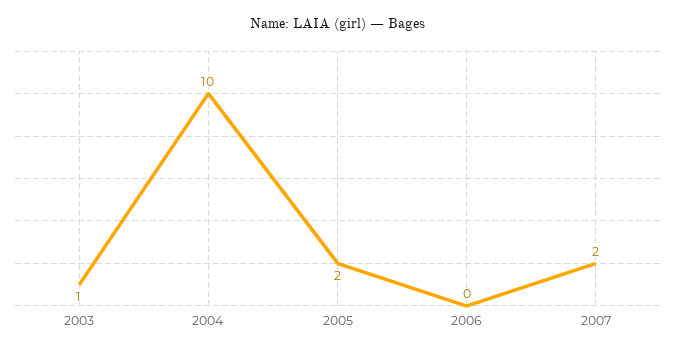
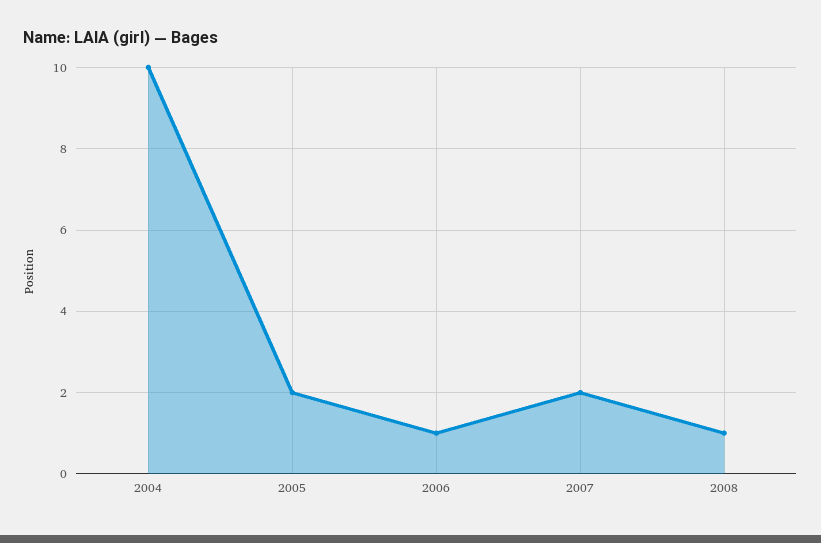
2003: 1 -> none
2006: 0 -> 1
2008: none -> 1

